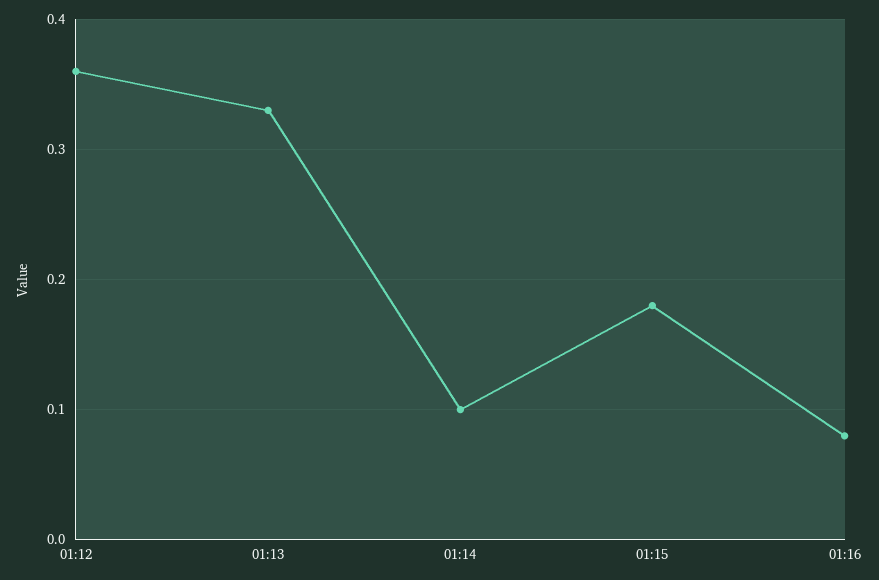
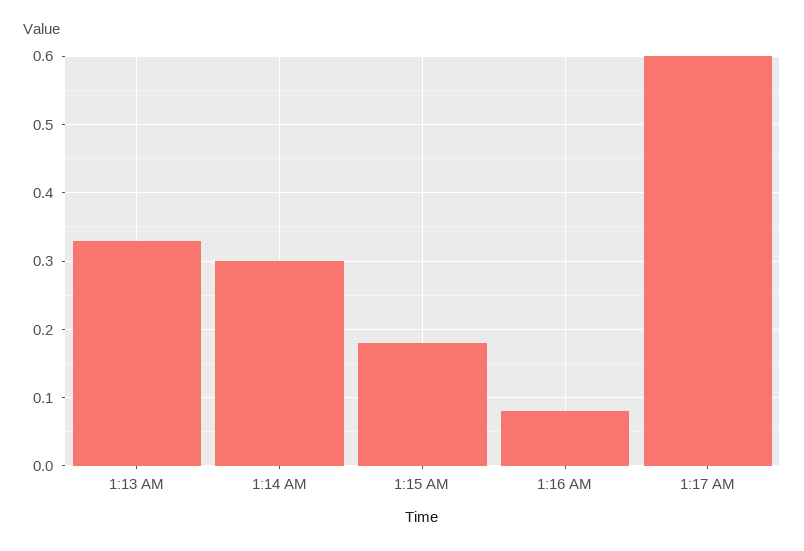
01:12: 0.36 -> none
01:14: 0.1 -> 0.3
1:17 AM: none -> 0.6

